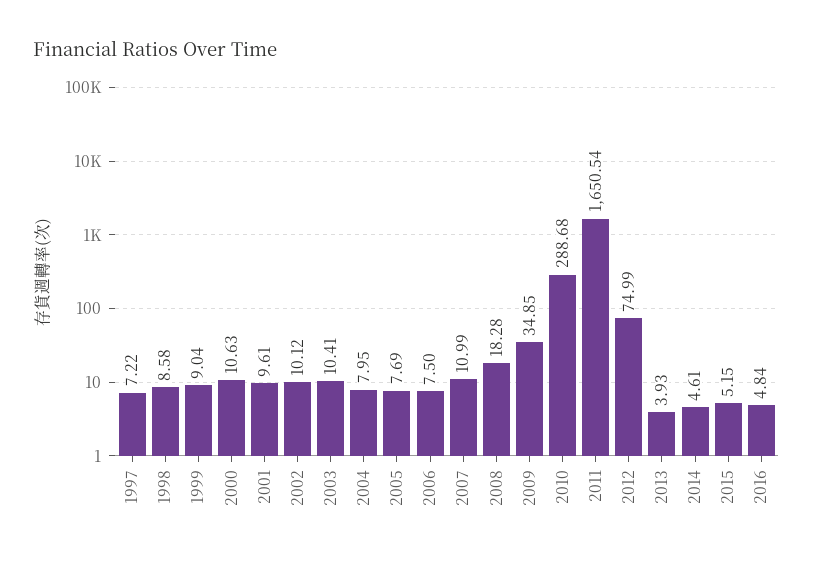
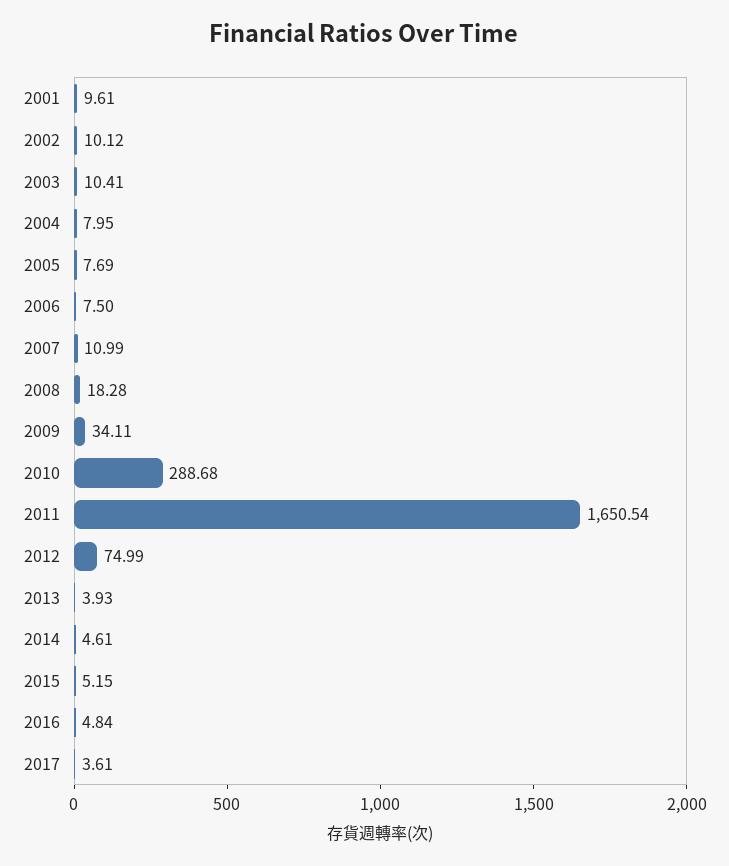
1997: 7.22 -> none
1998: 8.58 -> none
1999: 9.04 -> none
2000: 10.63 -> none
2009: 34.85 -> 34.11
2017: none -> 3.61

